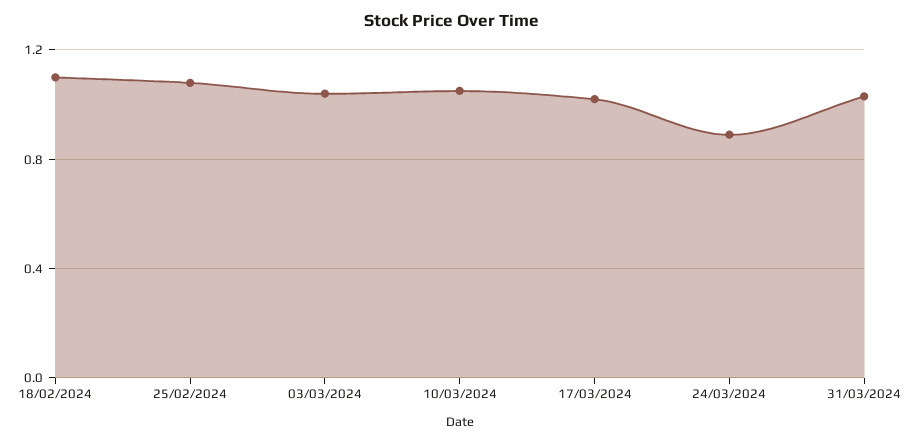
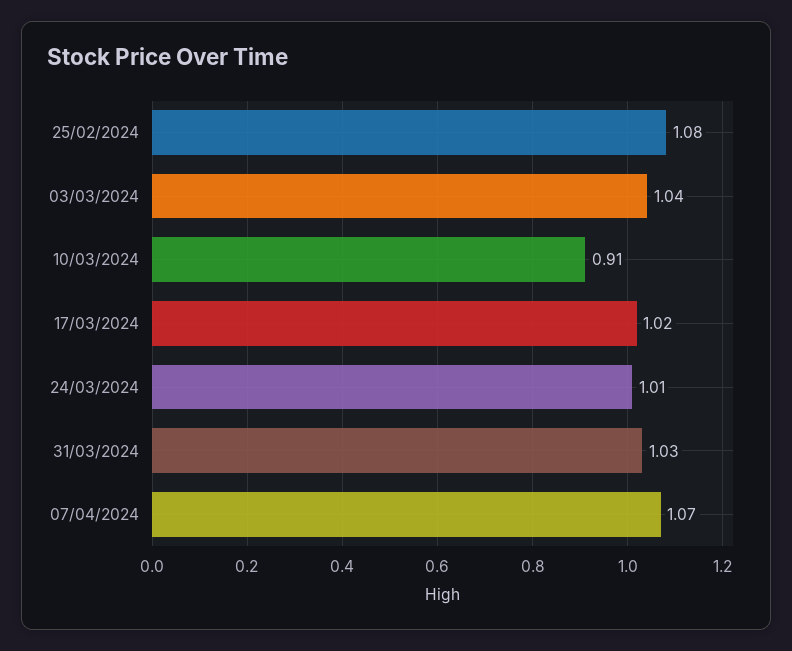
18/02/2024: 1.1 -> none
10/03/2024: 1.05 -> 0.91
24/03/2024: 0.9 -> 1.01
07/04/2024: none -> 1.07

